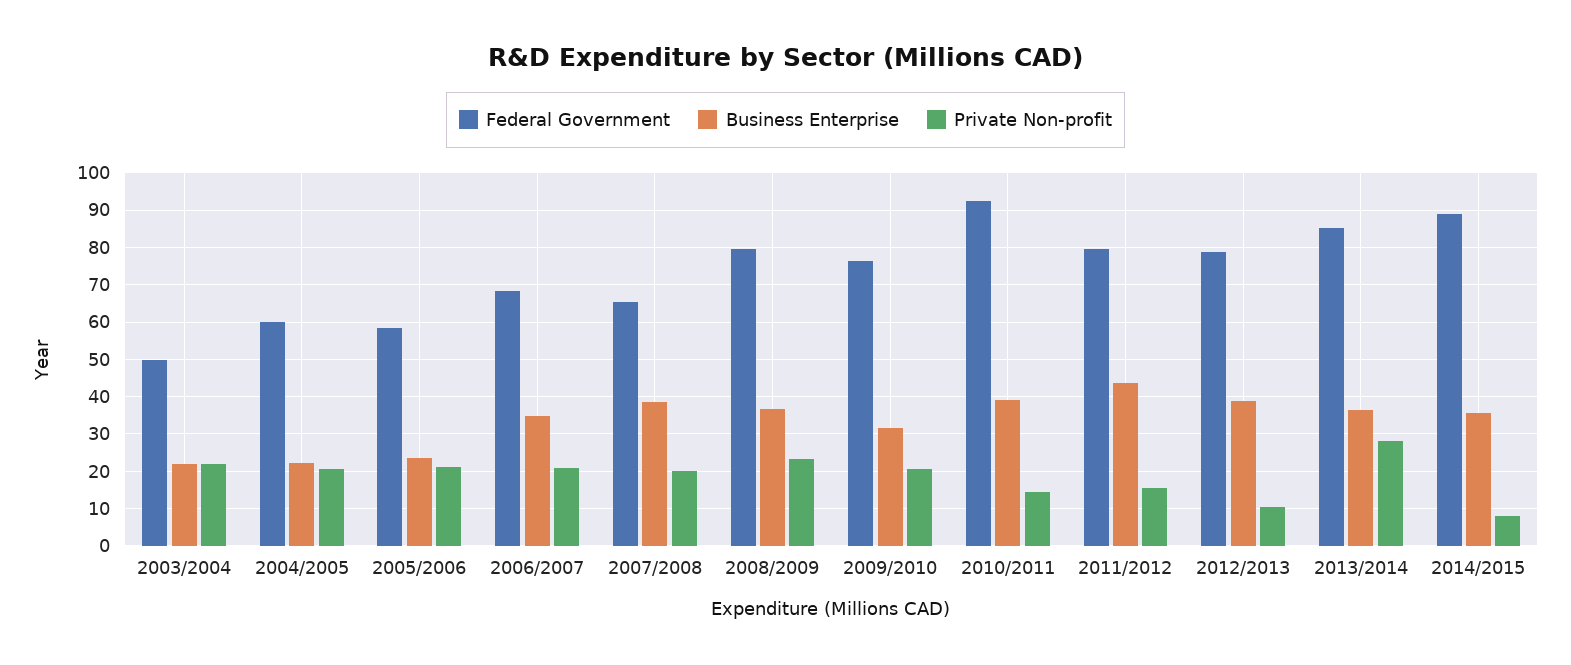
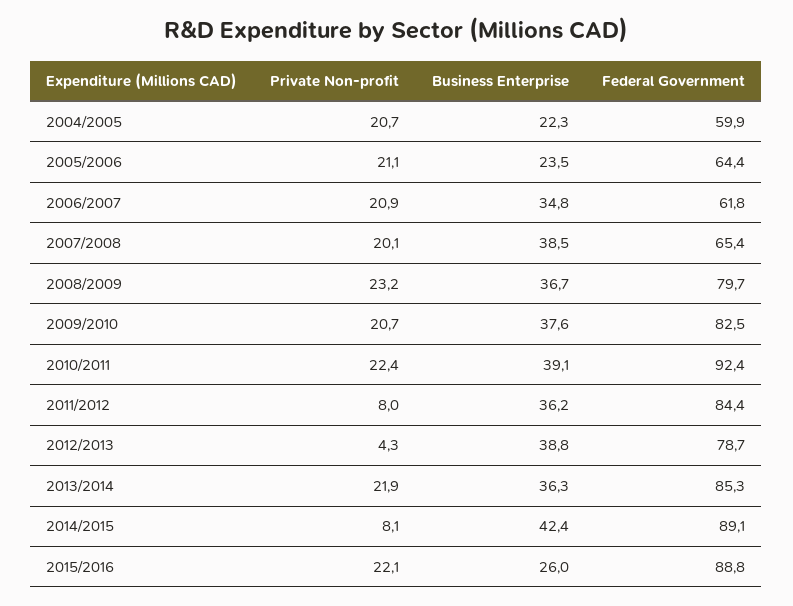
Federal Government, 2003/2004: 50 -> none
Business Enterprise, 2003/2004: 22 -> none
Private Non-profit, 2003/2004: 22 -> none
Federal Government, 2005/2006: 58 -> 64.4
Federal Government, 2006/2007: 68 -> 61.8
Federal Government, 2009/2010: 76 -> 82.5
Business Enterprise, 2009/2010: 32 -> 37.6
Private Non-profit, 2010/2011: 14 -> 22.4
Federal Government, 2011/2012: 80 -> 84.4
Business Enterprise, 2011/2012: 44 -> 36.2
Private Non-profit, 2011/2012: 16 -> 8
Private Non-profit, 2012/2013: 10 -> 4.3
Private Non-profit, 2013/2014: 28 -> 21.9
Business Enterprise, 2014/2015: 36 -> 42.4
Private Non-profit, 2015/2016: none -> 22.1
Business Enterprise, 2015/2016: none -> 26
Federal Government, 2015/2016: none -> 88.8

